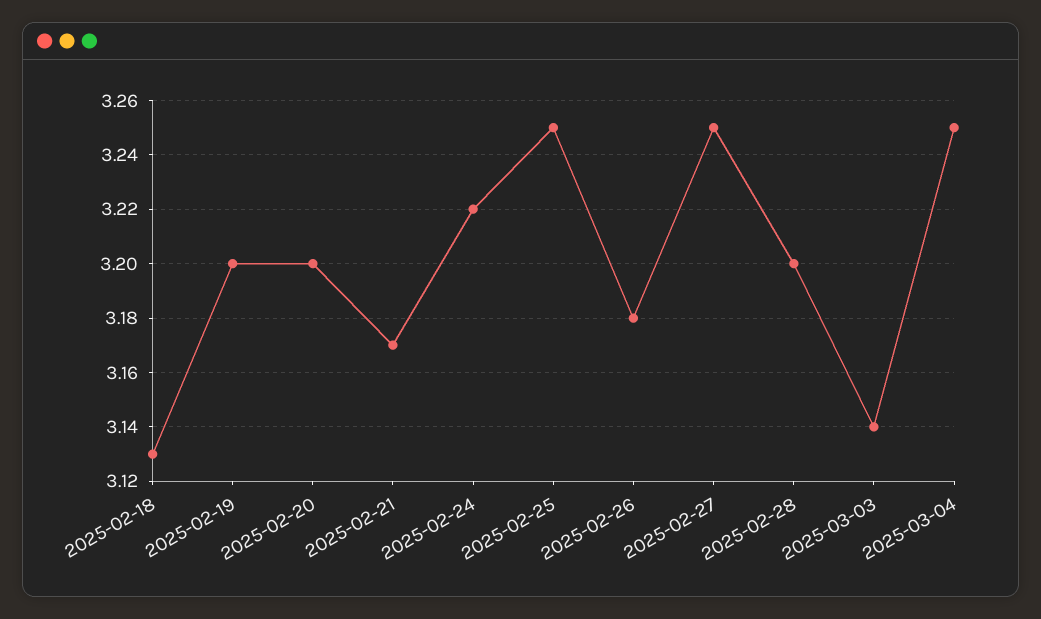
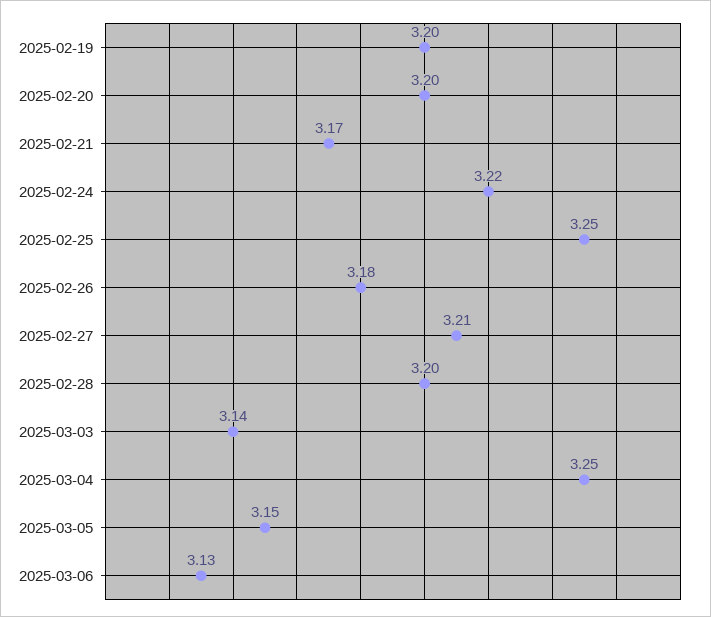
2025-02-18: 3.13 -> none
2025-02-27: 3.25 -> 3.21
2025-03-05: none -> 3.15
2025-03-06: none -> 3.13

